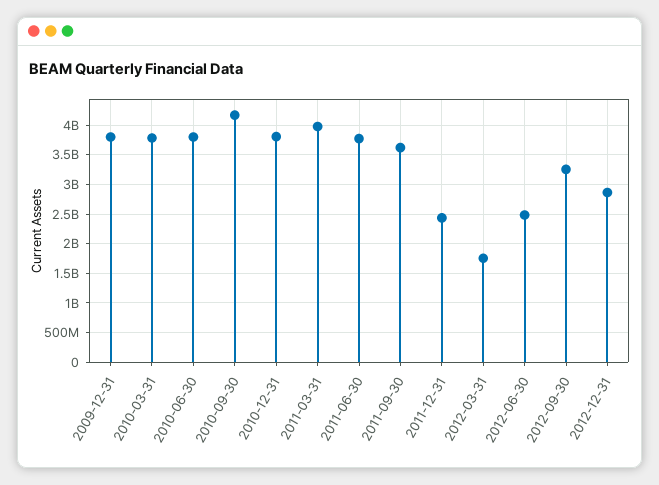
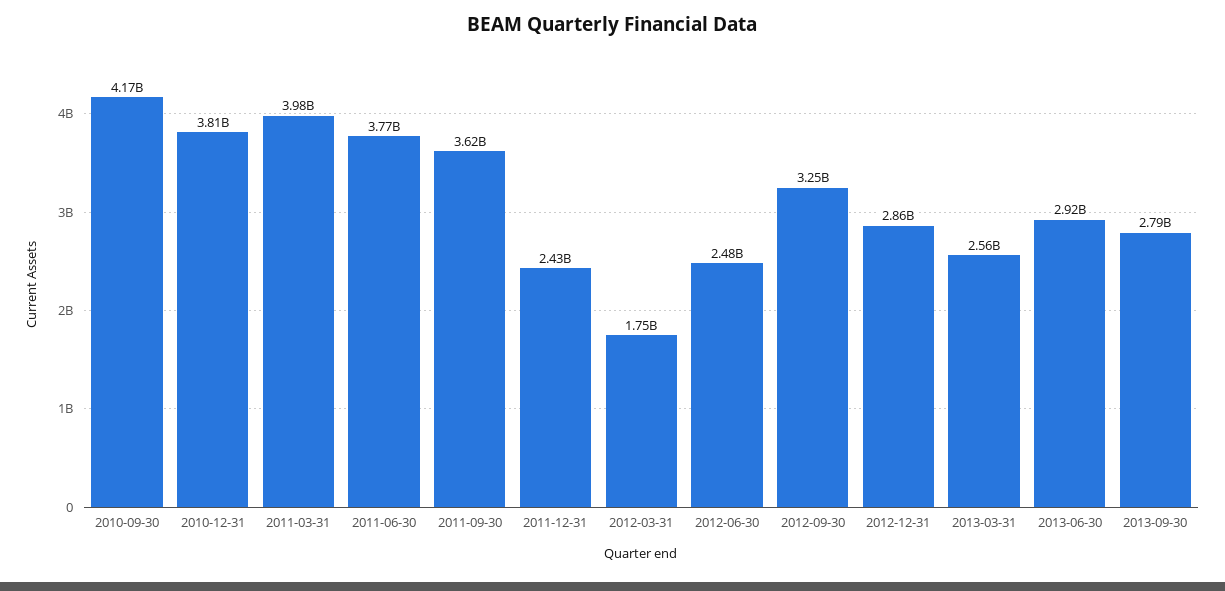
2009-12-31: 3750000000 -> none
2010-03-31: 3750000000 -> none
2010-06-30: 3750000000 -> none
2013-03-31: none -> 2560000000
2013-06-30: none -> 2920000000
2013-09-30: none -> 2790000000

